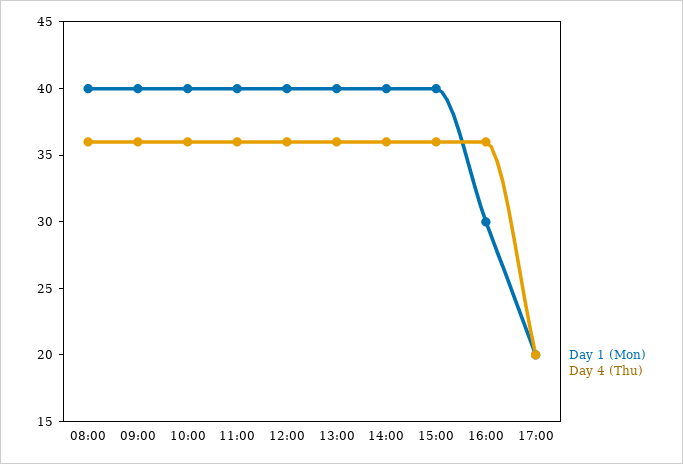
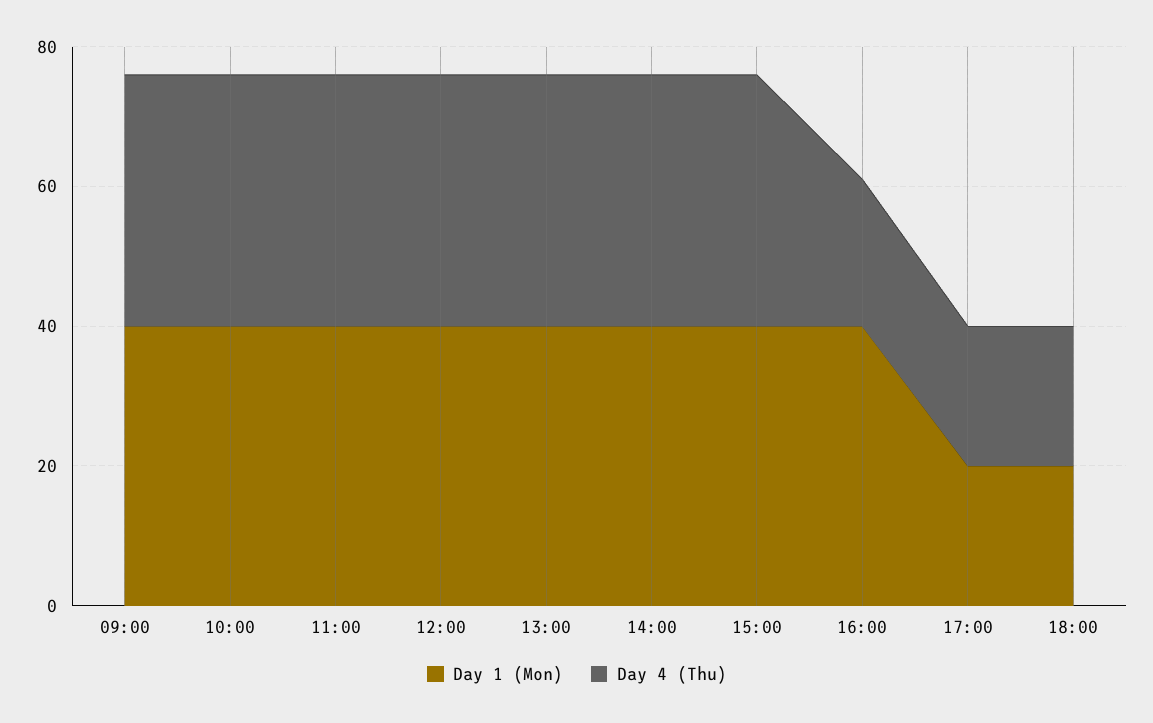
Day 1 (Mon), 08:00: 40 -> none
Day 4 (Thu), 08:00: 36 -> none
Day 1 (Mon), 16:00: 30 -> 40
Day 4 (Thu), 16:00: 36 -> 20
Day 1 (Mon), 18:00: none -> 20
Day 4 (Thu), 18:00: none -> 20

